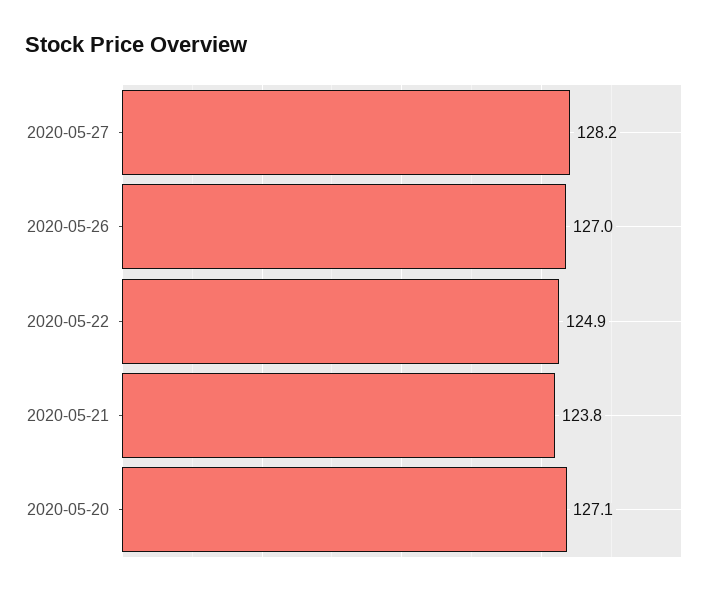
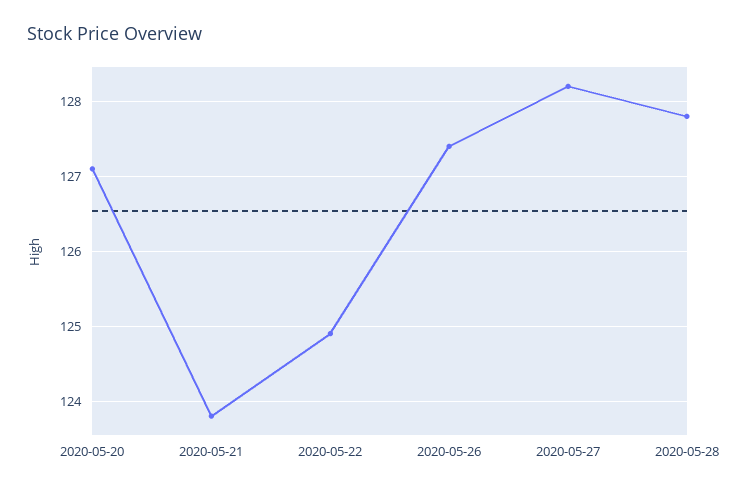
2020-05-26: 127 -> 127.4
2020-05-28: none -> 127.8

